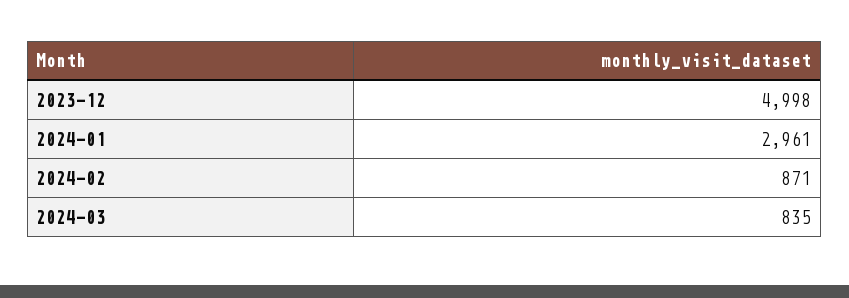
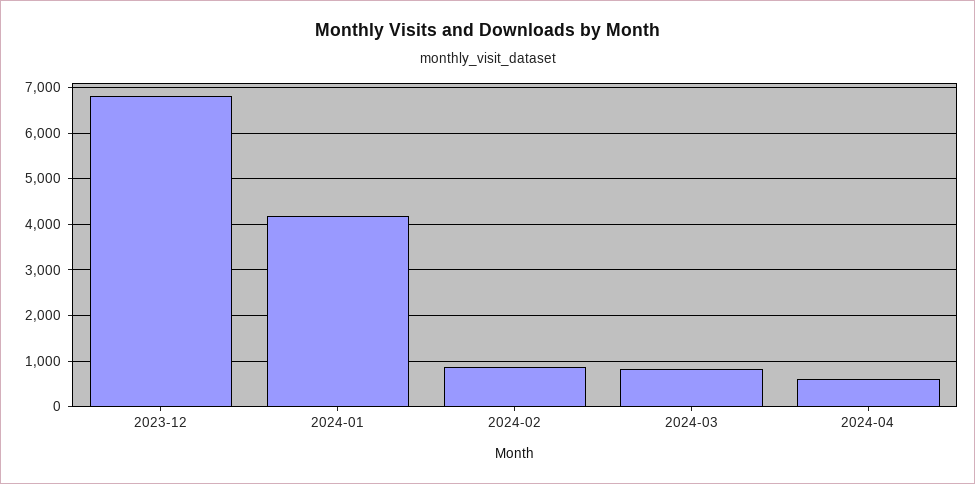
2023-12: 4998 -> 6800
2024-01: 2961 -> 4200
2024-04: none -> 600

